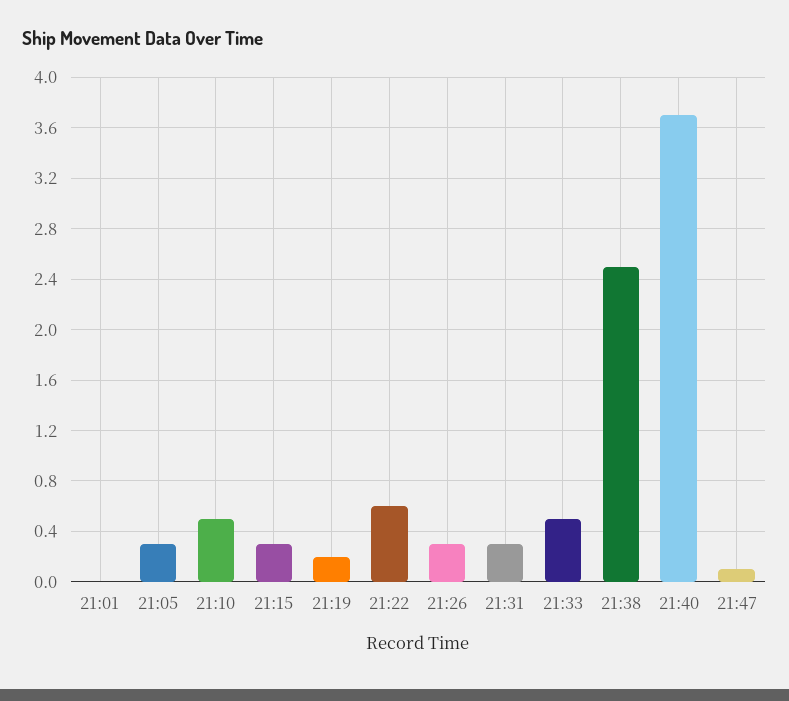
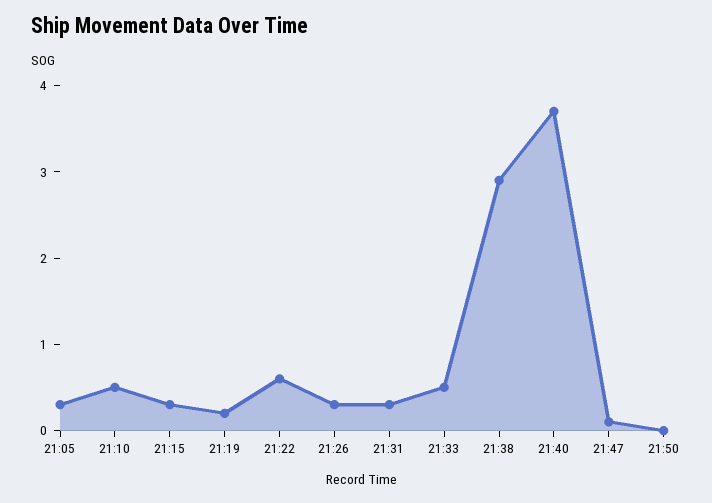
21:01: 0 -> none
21:38: 2.5 -> 2.9
21:50: none -> 0

